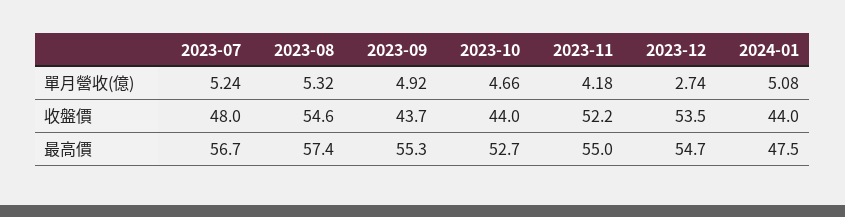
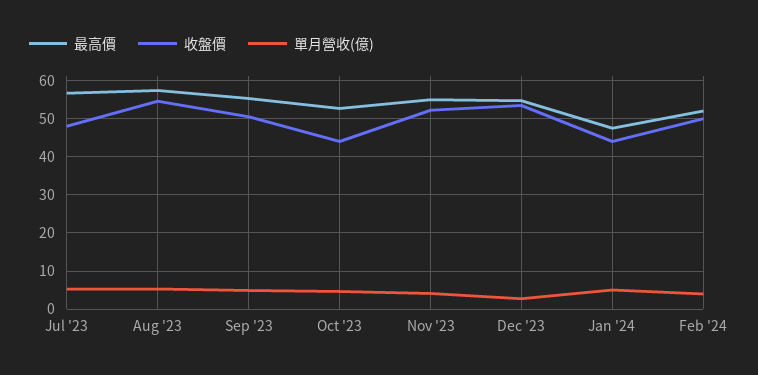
收盤價, 2023-09: 43.7 -> 50
最高價, Feb '24: none -> 52
收盤價, Feb '24: none -> 50
單月營收(億), Feb '24: none -> 4

